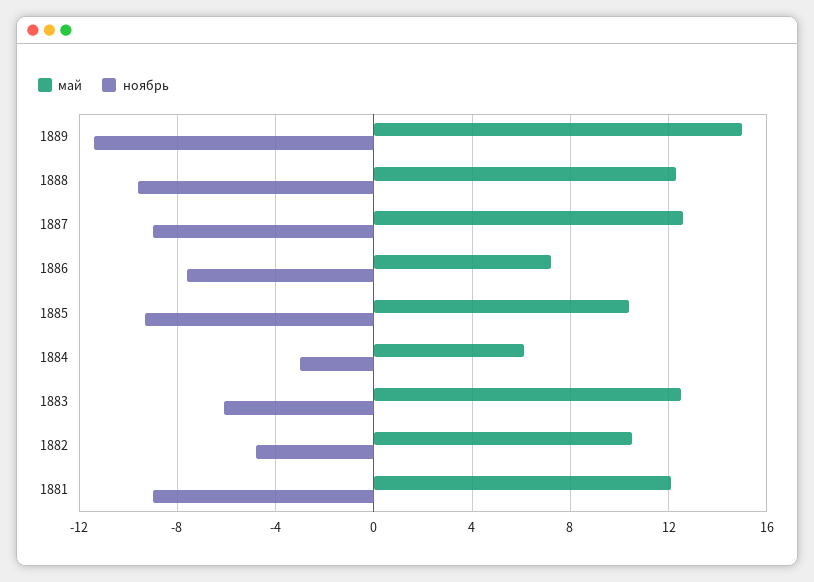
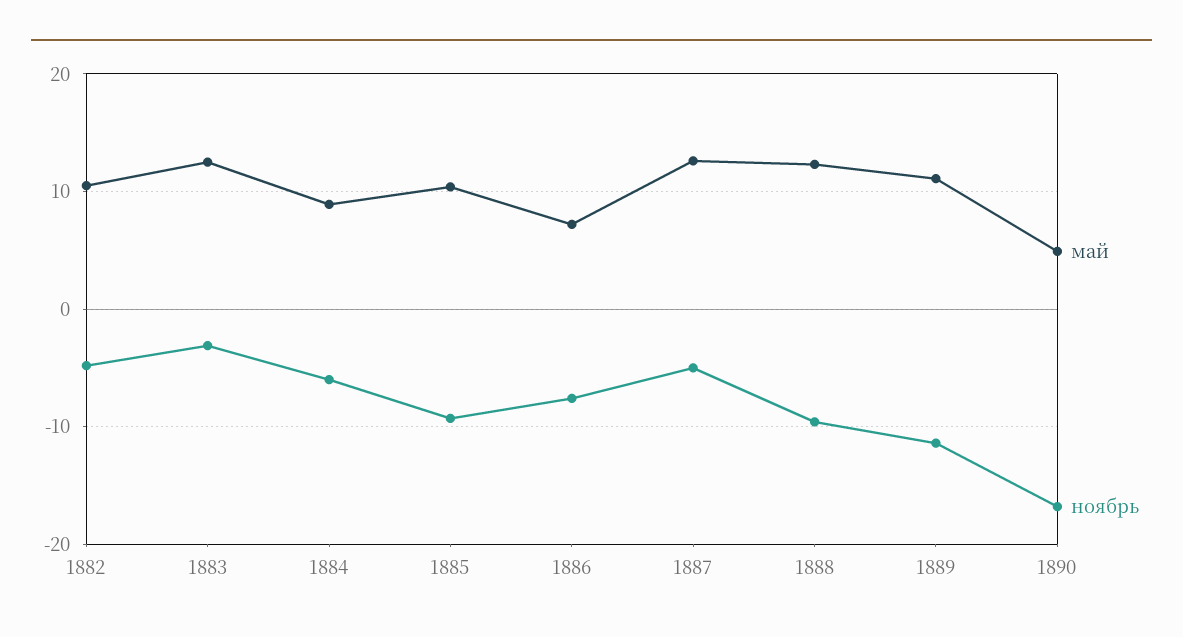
май, 1889: 15 -> 11
ноябрь, 1887: -9 -> -5
май, 1884: 6 -> 9
ноябрь, 1884: -3 -> -6
ноябрь, 1883: -6 -> -3
май, 1881: 12 -> none
ноябрь, 1881: -9 -> none
май, 1890: none -> 5
ноябрь, 1890: none -> -17

